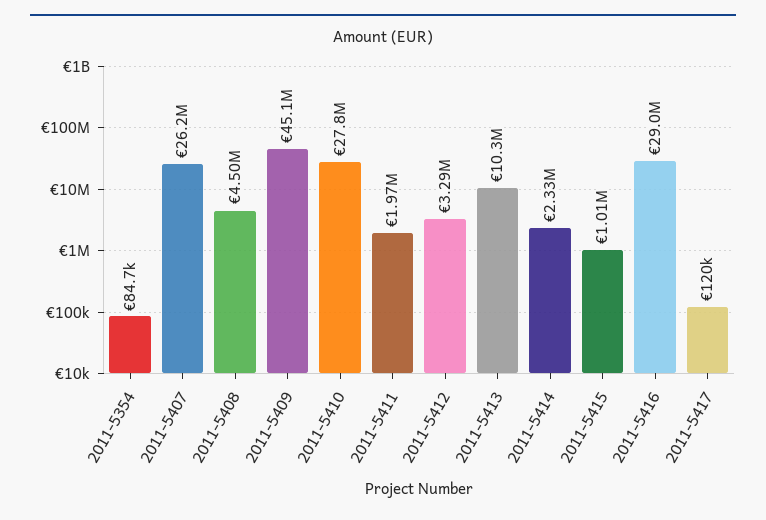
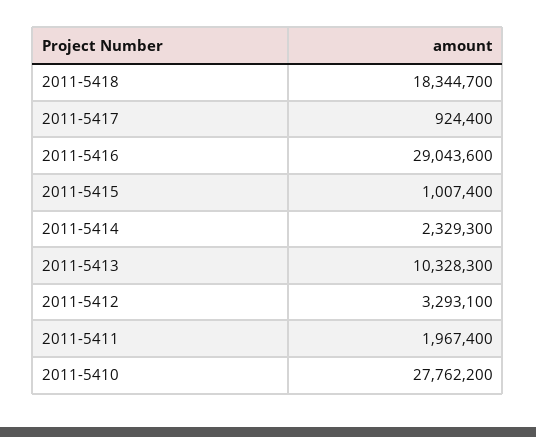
2011-5354: 84700 -> none
2011-5407: 26200000 -> none
2011-5408: 4500000 -> none
2011-5409: 45100000 -> none
2011-5417: 120000 -> 924400
2011-5418: none -> 18344700

